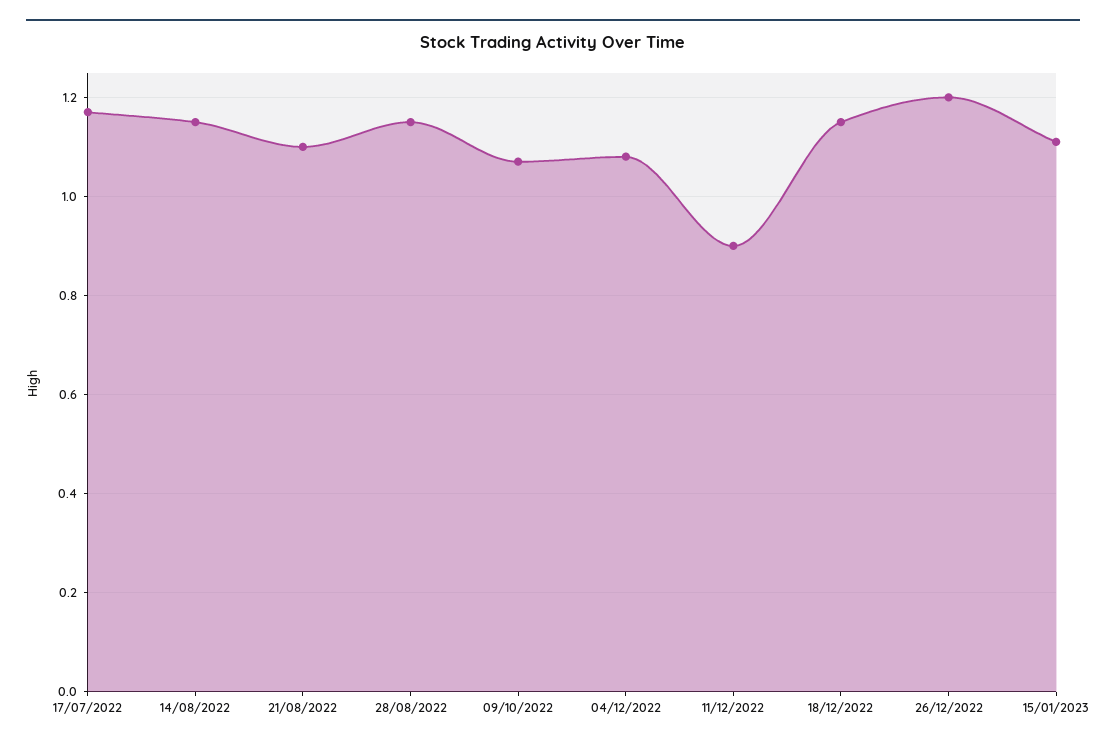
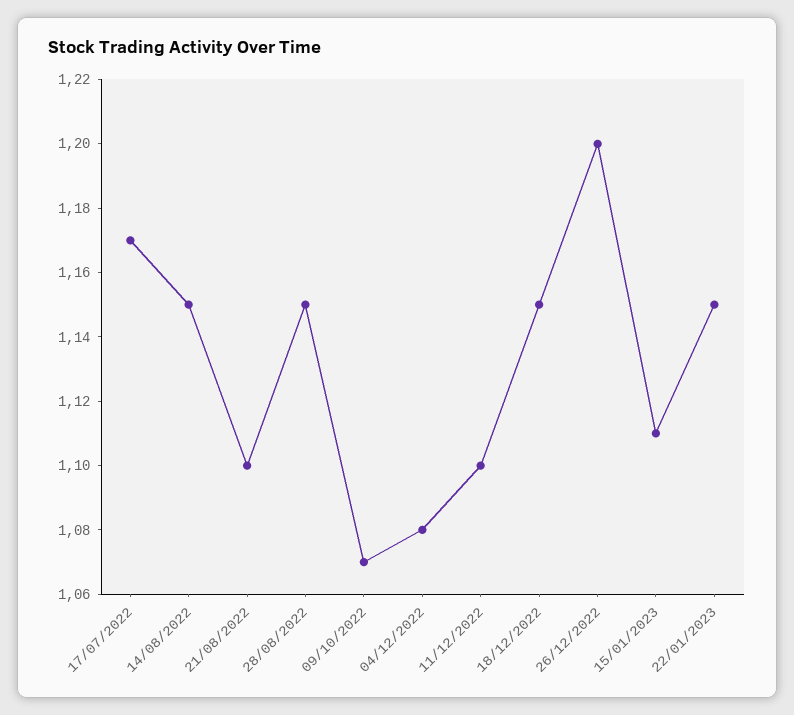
11/12/2022: 0.9 -> 1.1
22/01/2023: none -> 1.15

